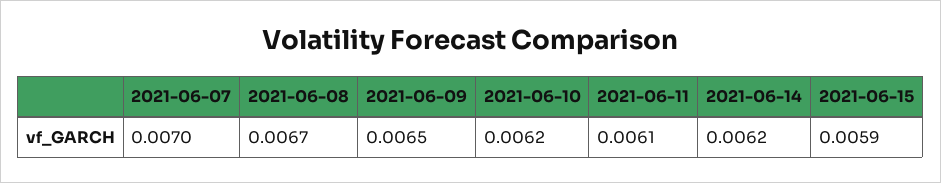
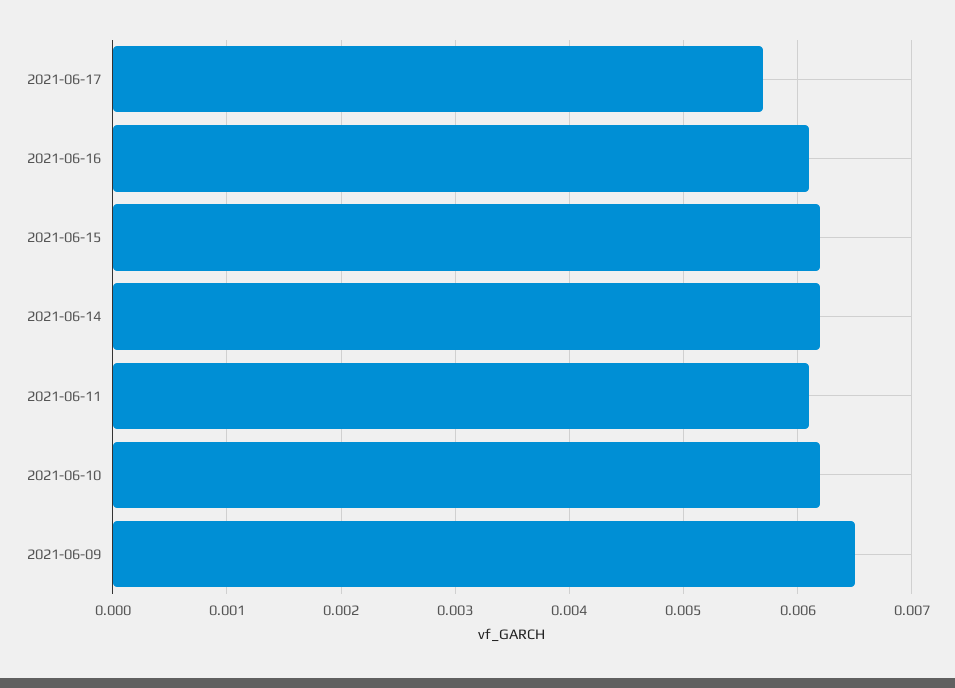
2021-06-07: 0.007 -> none
2021-06-08: 0.0067 -> none
2021-06-15: 0.0059 -> 0.0062
2021-06-17: none -> 0.0057
2021-06-16: none -> 0.0061

